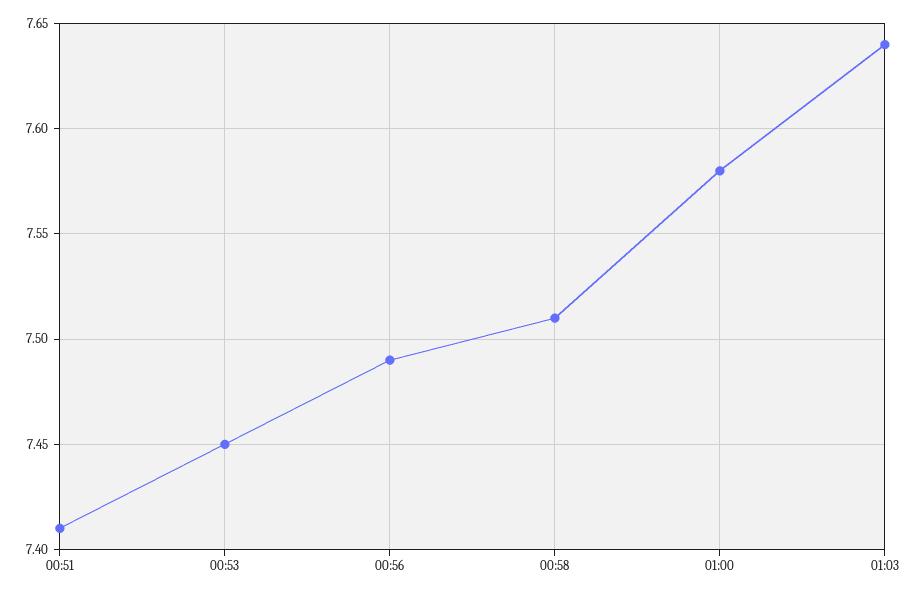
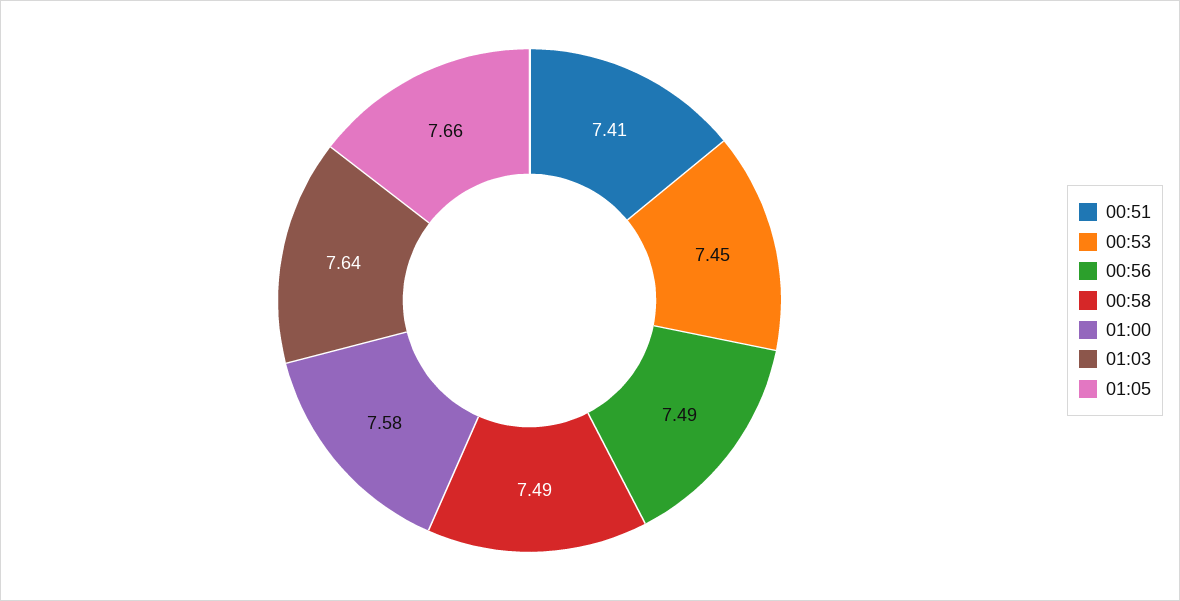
00:58: 7.51 -> 7.49
01:05: none -> 7.66

